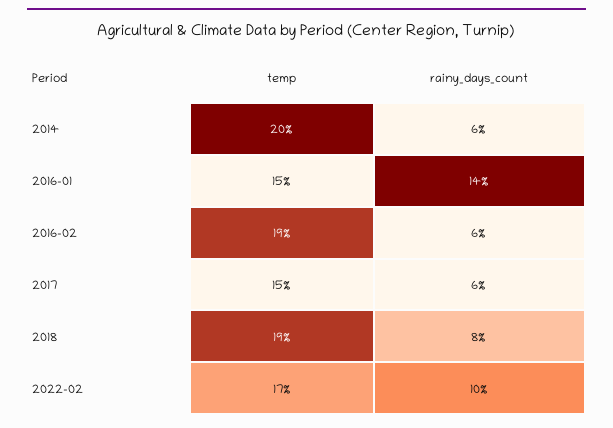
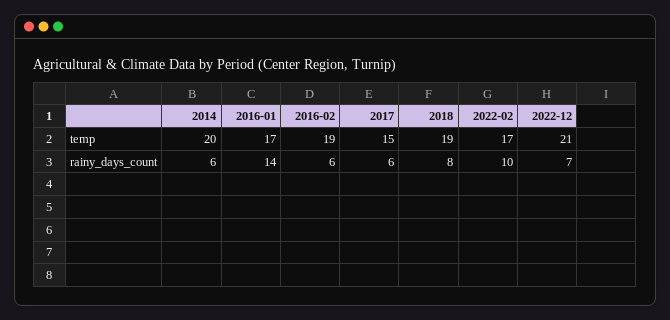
temp, 2016-01: 15 -> 17
temp, 2022-12: none -> 21
rainy_days_count, 2022-12: none -> 7

